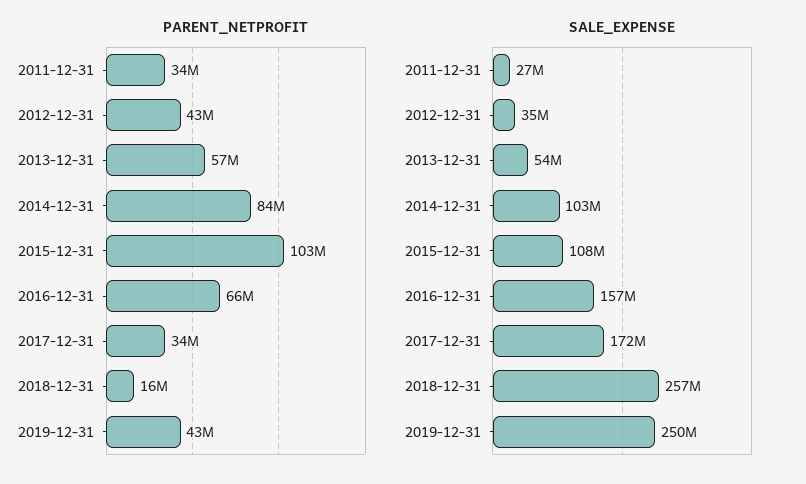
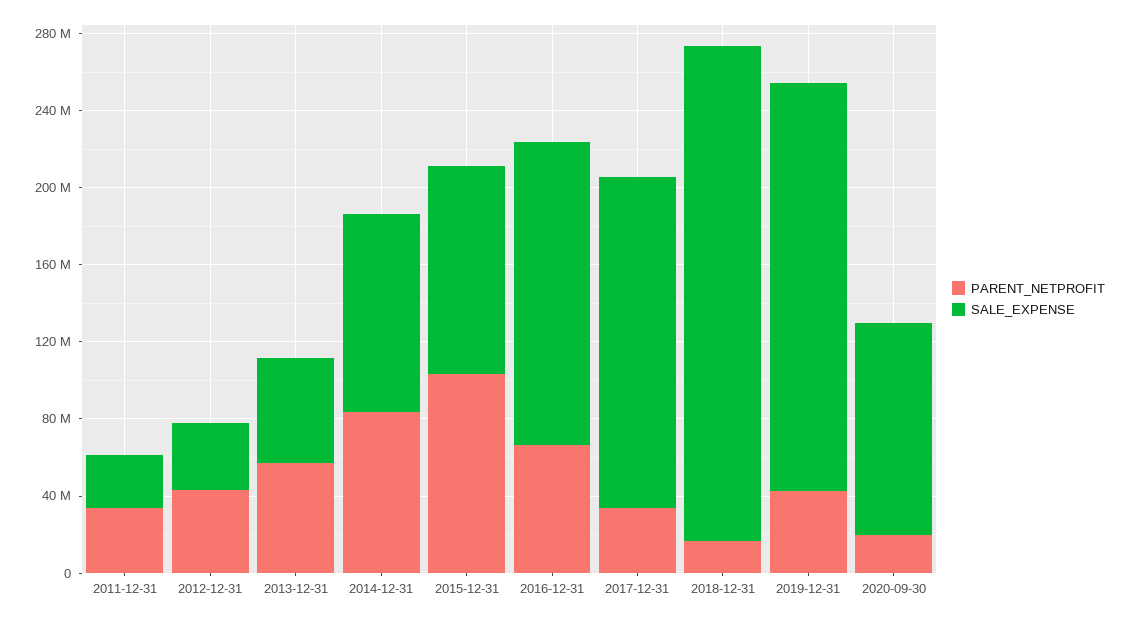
SALE_EXPENSE, 2019-12-31: 250000000 -> 210000000
PARENT_NETPROFIT, 2020-09-30: none -> 20000000
SALE_EXPENSE, 2020-09-30: none -> 110000000

